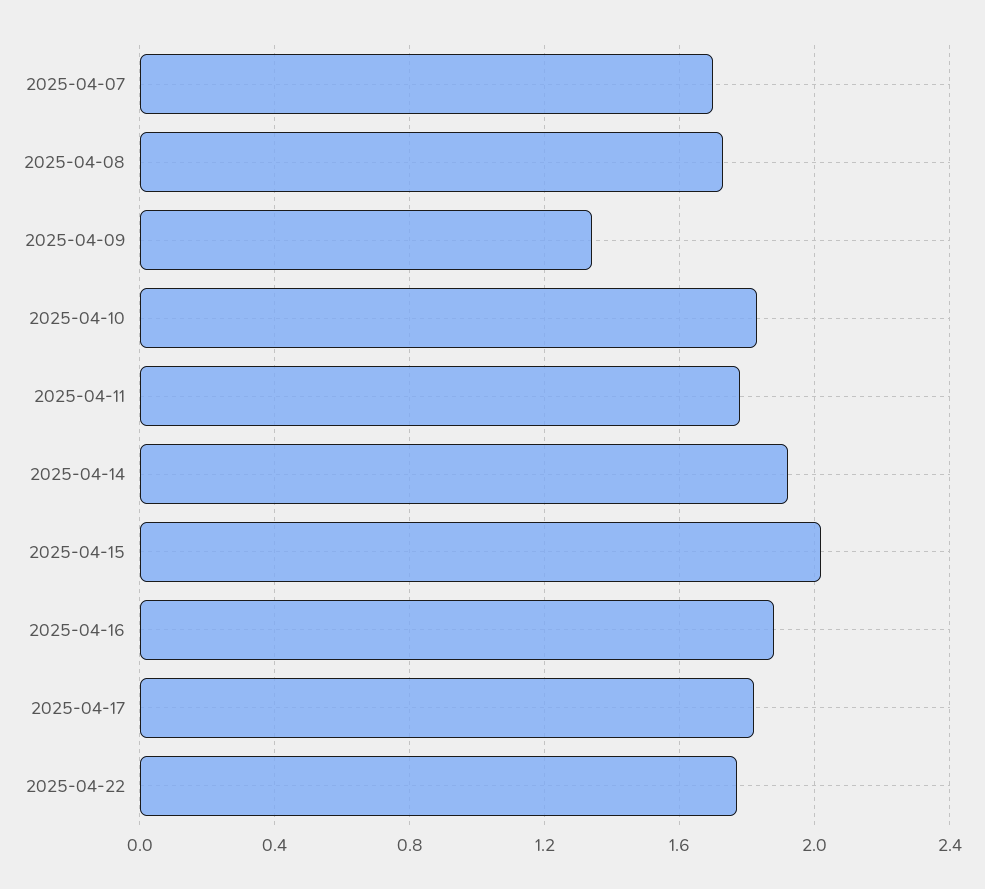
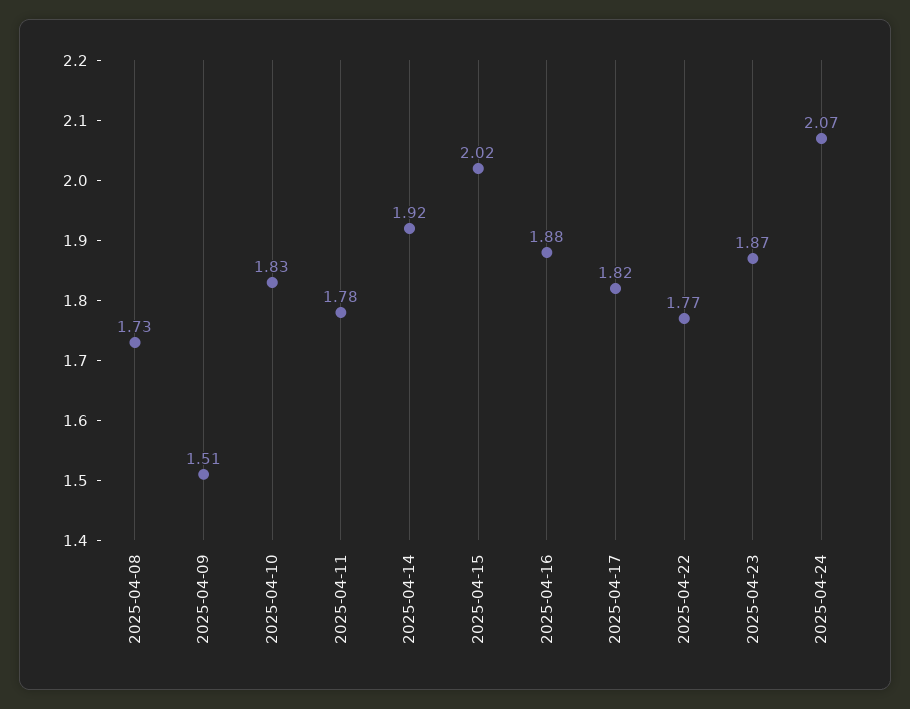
2025-04-07: 1.7 -> none
2025-04-09: 1.35 -> 1.51
2025-04-23: none -> 1.87
2025-04-24: none -> 2.07

